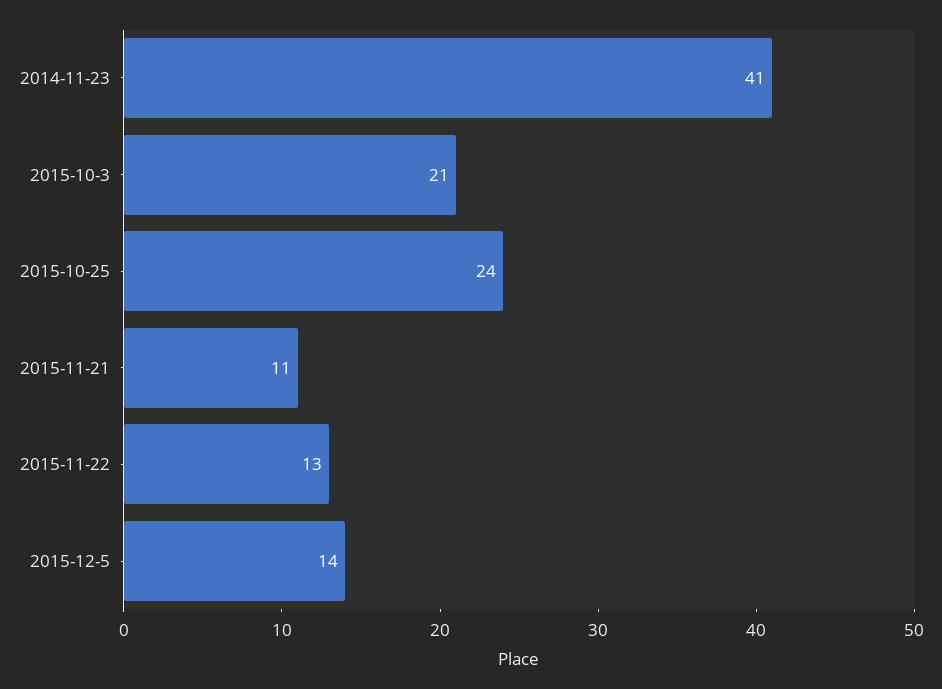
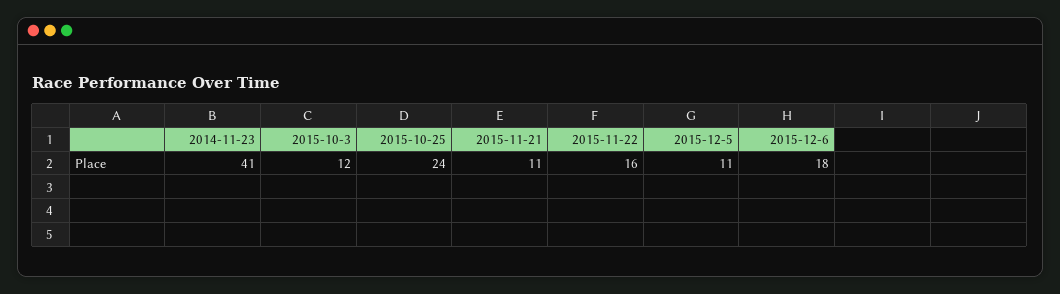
2015-10-3: 21 -> 12
2015-11-22: 13 -> 16
2015-12-5: 14 -> 11
2015-12-6: none -> 18

